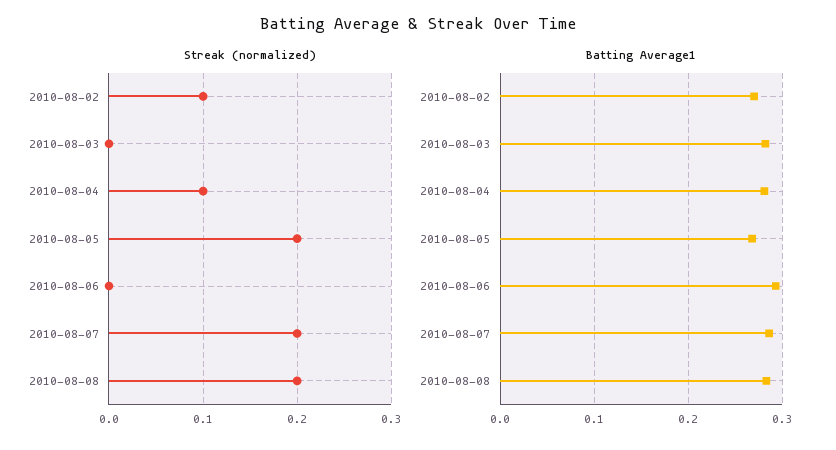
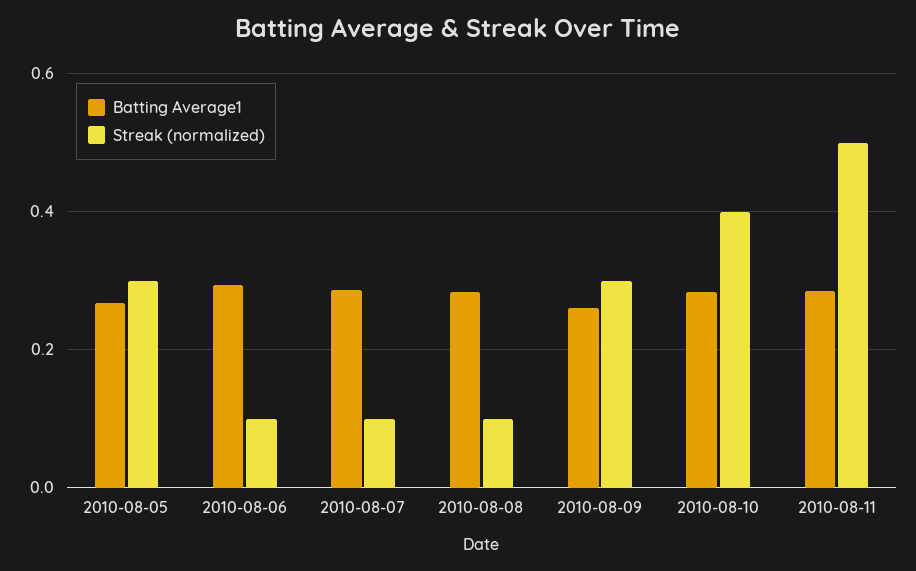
Streak (normalized), 2010-08-02: 0.1 -> none
Streak (normalized), 2010-08-03: 0 -> none
Streak (normalized), 2010-08-04: 0.1 -> none
Streak (normalized), 2010-08-05: 0.2 -> 0.3
Streak (normalized), 2010-08-06: 0 -> 0.1
Streak (normalized), 2010-08-07: 0.2 -> 0.1
Streak (normalized), 2010-08-08: 0.2 -> 0.1
Batting Average1, 2010-08-02: 0.27 -> none
Batting Average1, 2010-08-03: 0.28 -> none
Batting Average1, 2010-08-04: 0.28 -> none
Batting Average1, 2010-08-09: none -> 0.26
Streak (normalized), 2010-08-09: none -> 0.3
Batting Average1, 2010-08-10: none -> 0.28
Streak (normalized), 2010-08-10: none -> 0.4
Batting Average1, 2010-08-11: none -> 0.28
Streak (normalized), 2010-08-11: none -> 0.5

